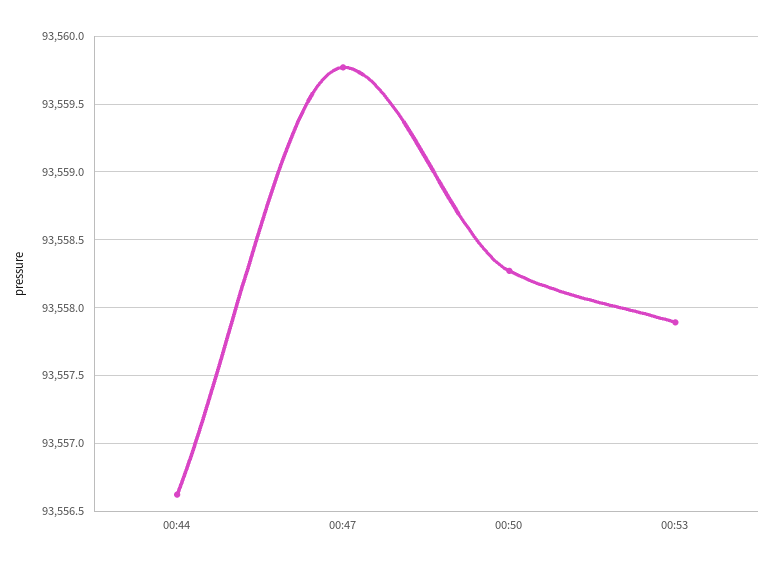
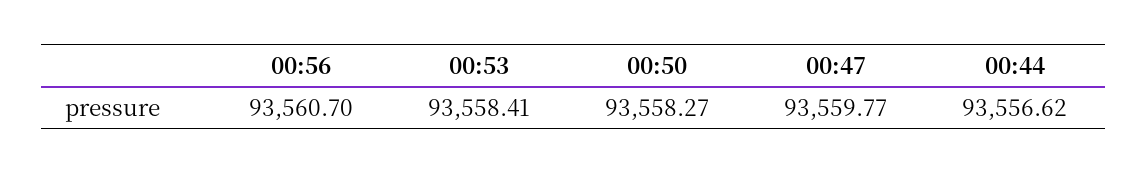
00:53: 93557.9 -> 93558.41
00:56: none -> 93560.7

